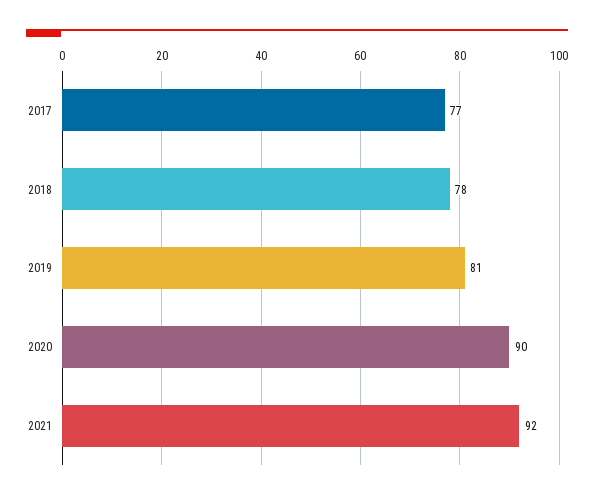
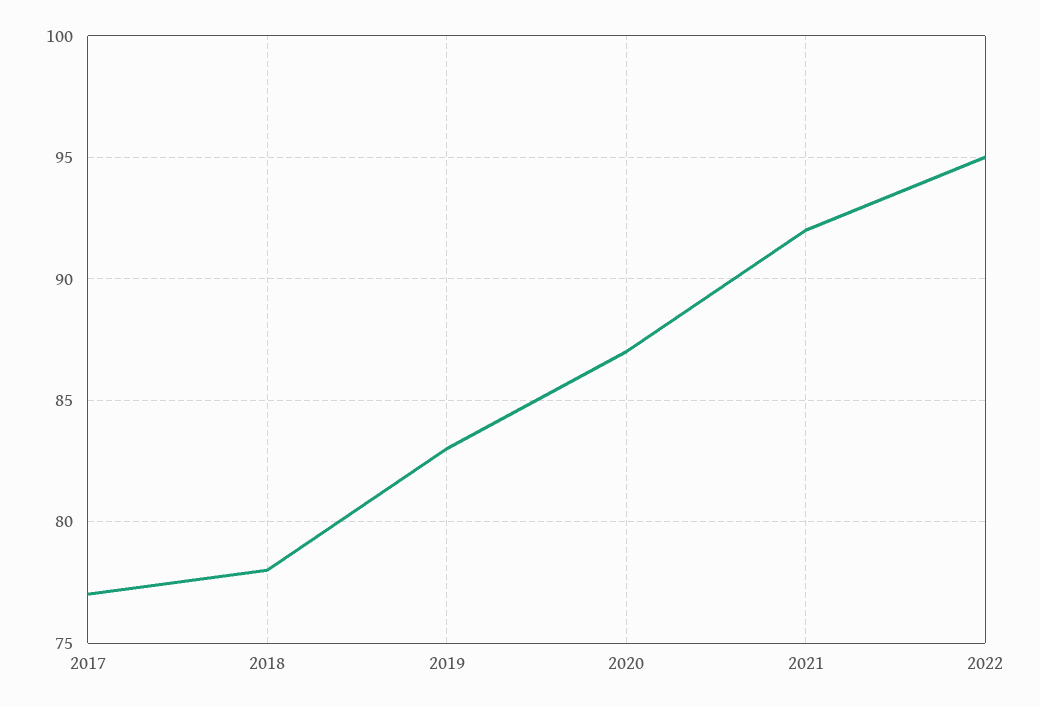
2019: 81 -> 83
2020: 90 -> 87
2022: none -> 95

